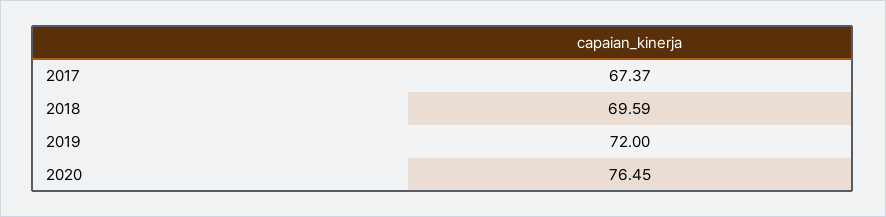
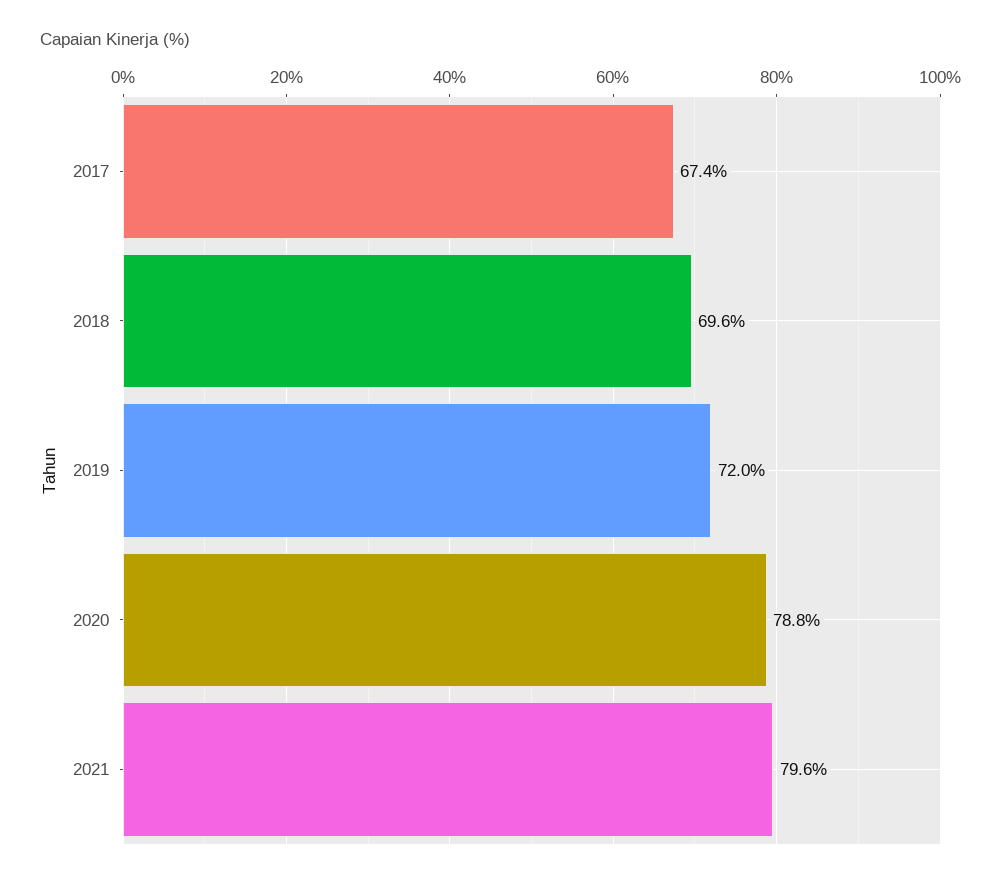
2020: 76.45 -> 78.8
2021: none -> 79.6

